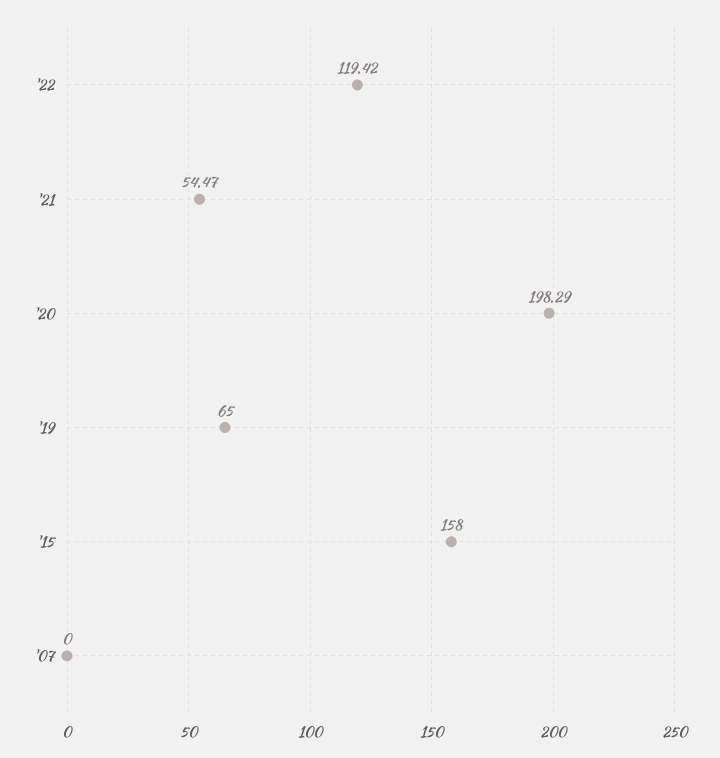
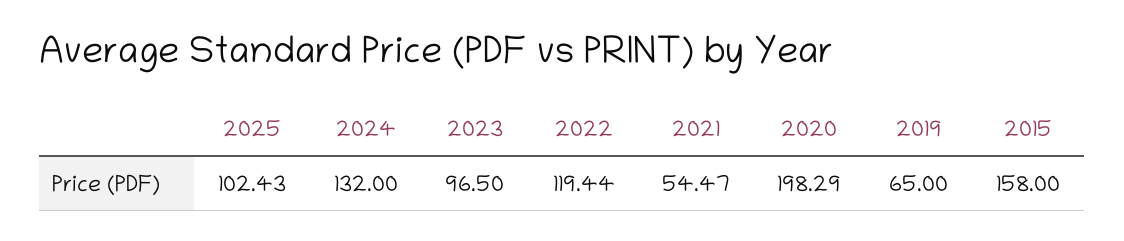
'22: 119.42 -> 119.44
'07: 0 -> none
2025: none -> 102.43
2024: none -> 132
2023: none -> 96.5

